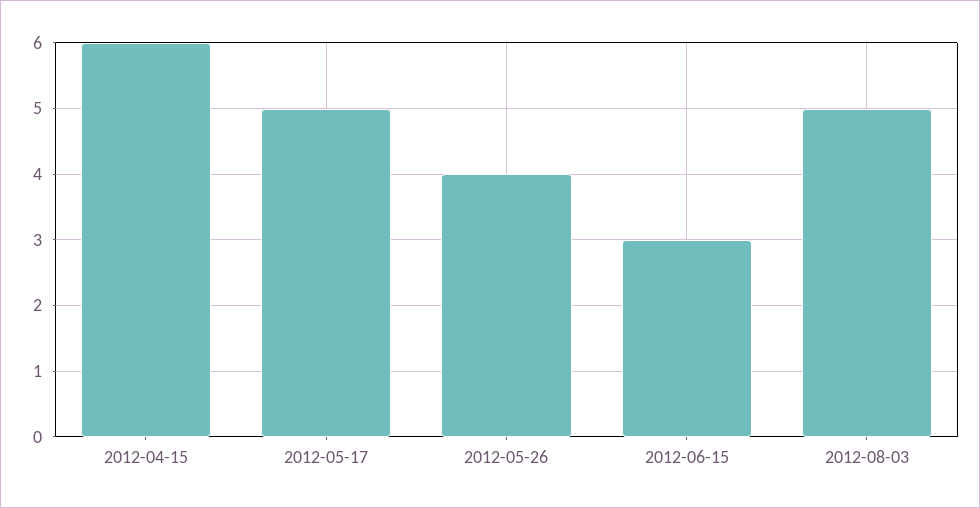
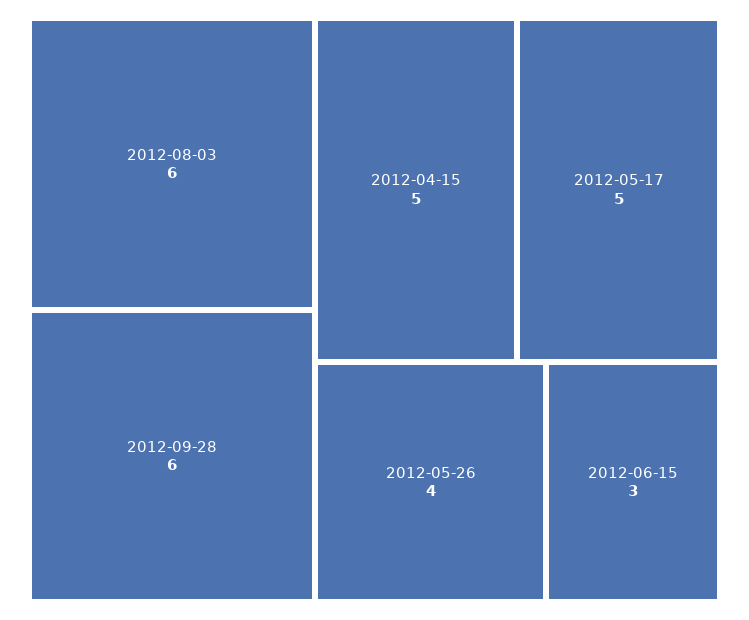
2012-04-15: 6 -> 5
2012-08-03: 5 -> 6
2012-09-28: none -> 6

